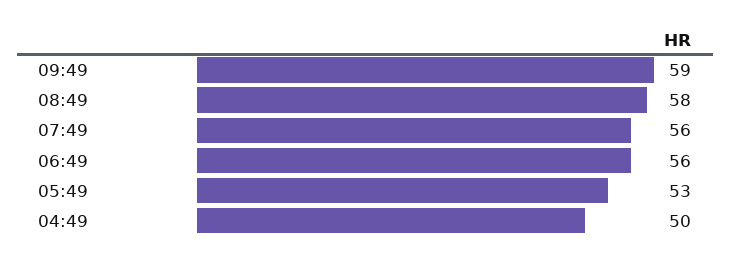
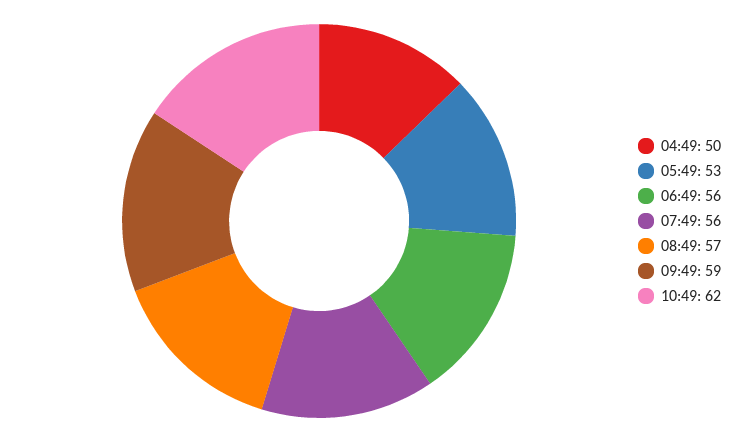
08:49: 58 -> 57
10:49: none -> 62

